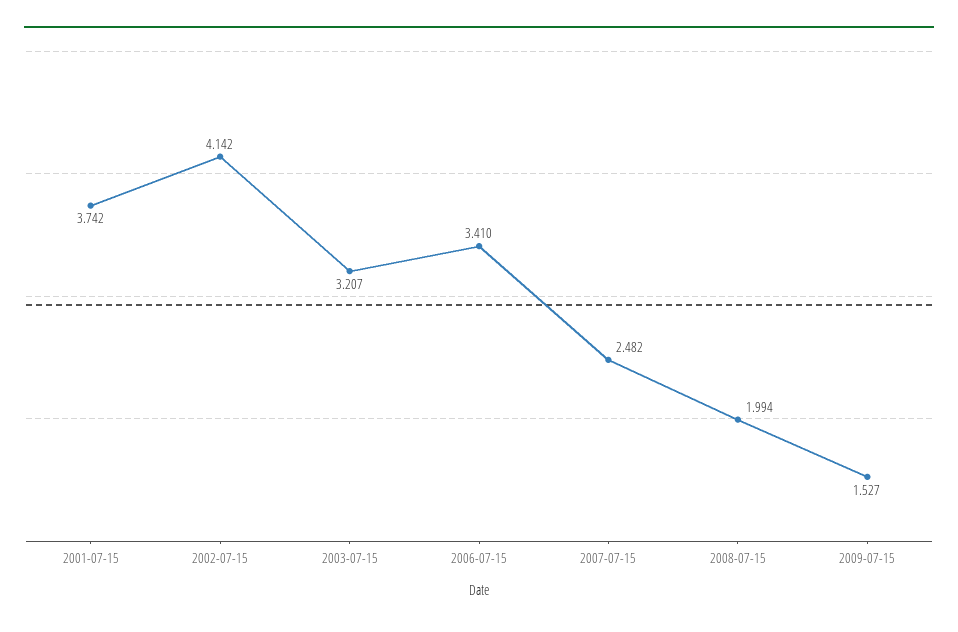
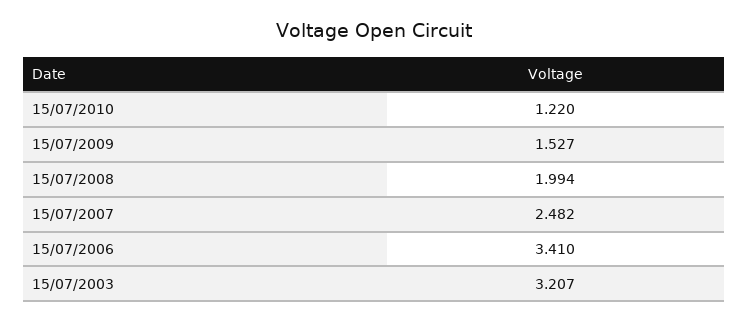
2001-07-15: 3.742 -> none
2002-07-15: 4.142 -> none
15/07/2010: none -> 1.22

